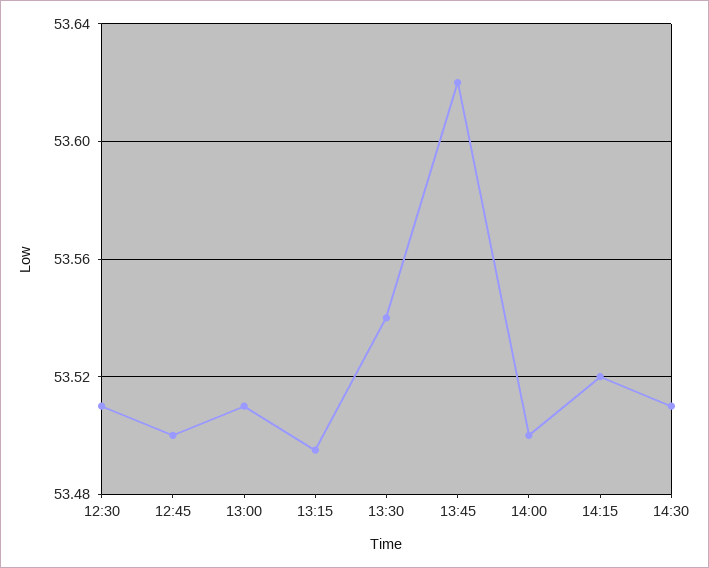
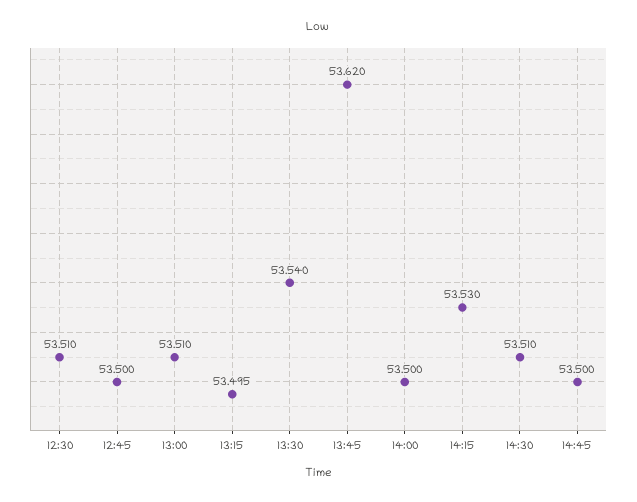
14:15: 53.52 -> 53.53
14:45: none -> 53.5

